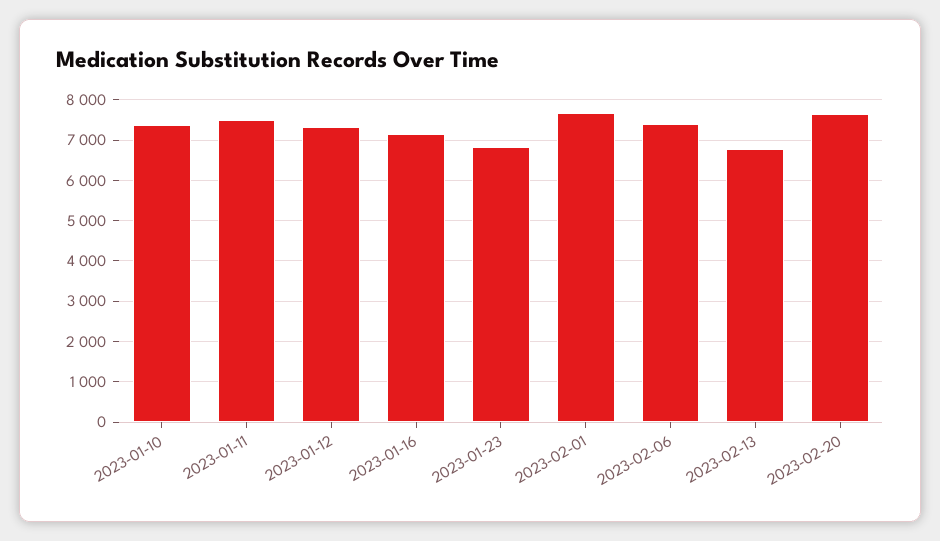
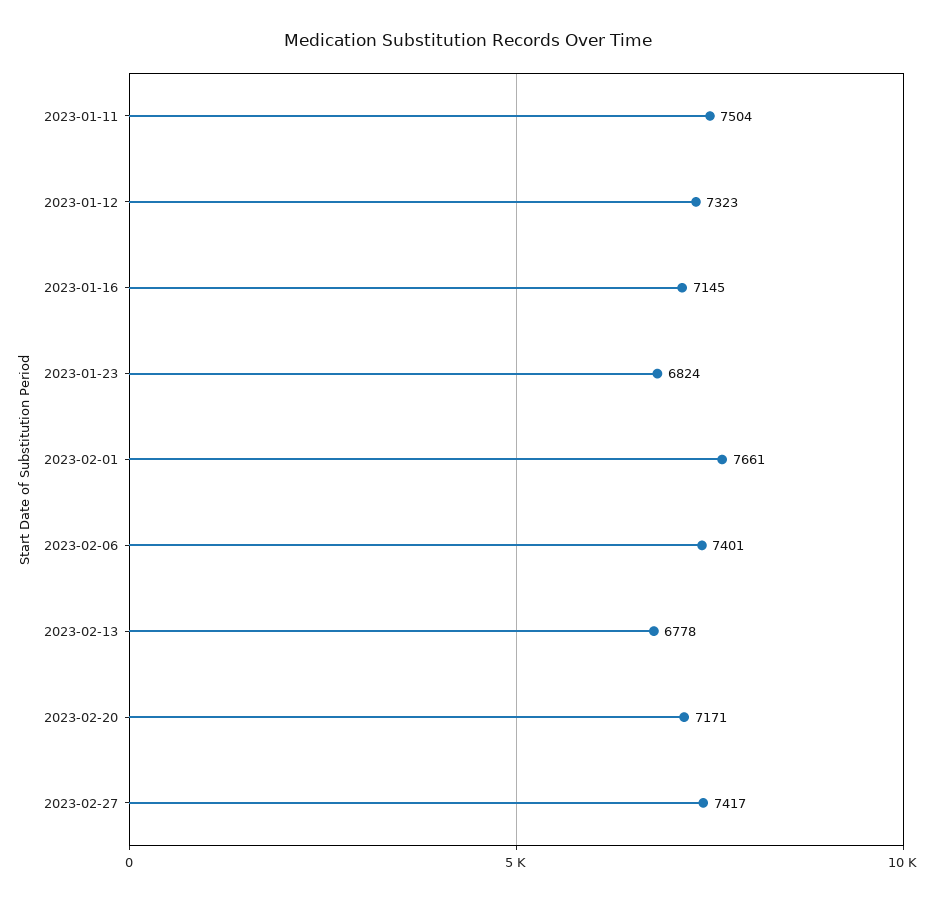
2023-01-10: 7400 -> none
2023-02-20: 7600 -> 7171
2023-02-27: none -> 7417

